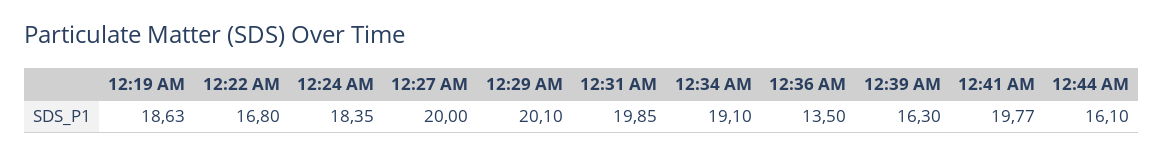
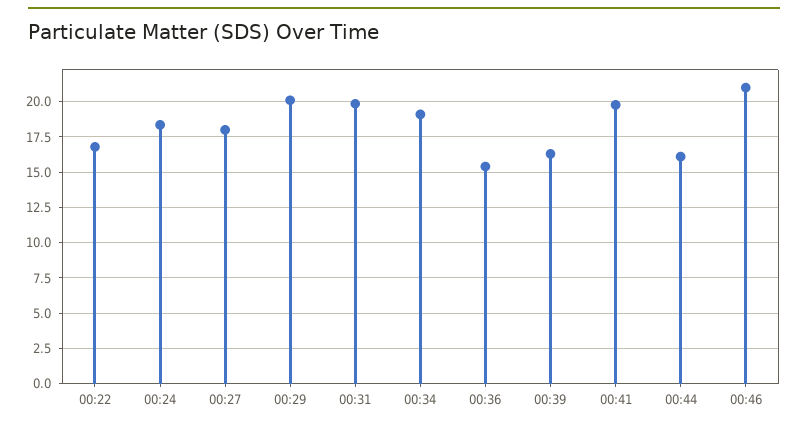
12:19 AM: 18.63 -> none
12:27 AM: 20 -> 18
12:36 AM: 13.5 -> 15.5
00:46: none -> 21

